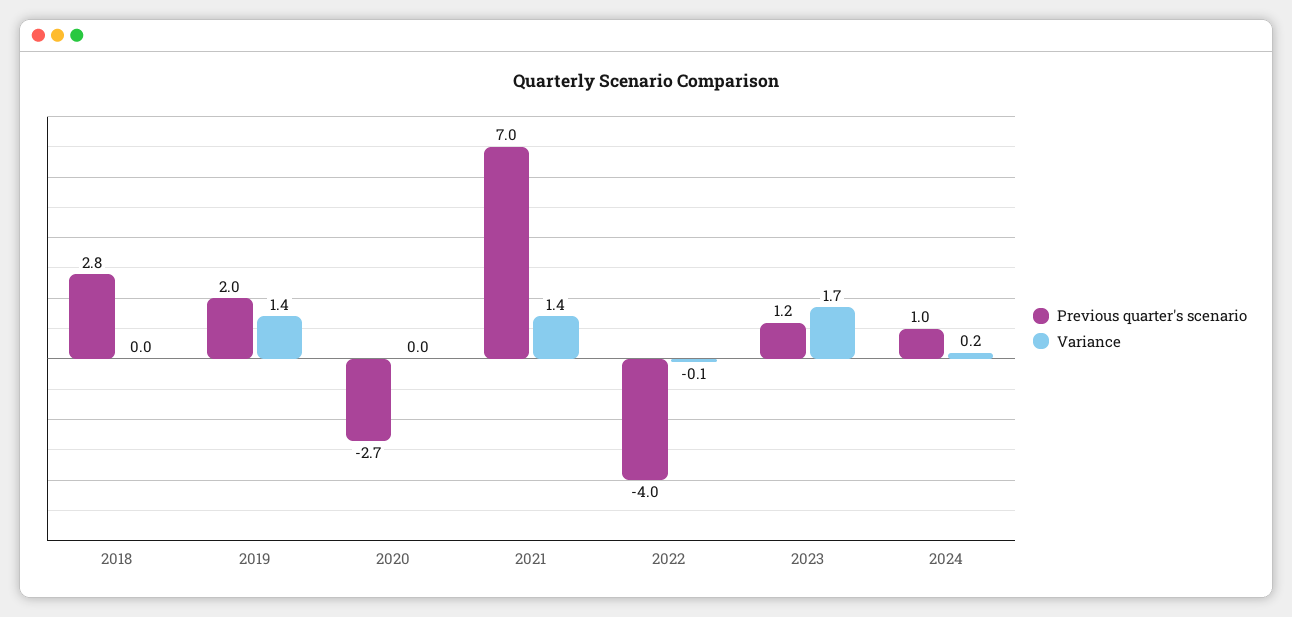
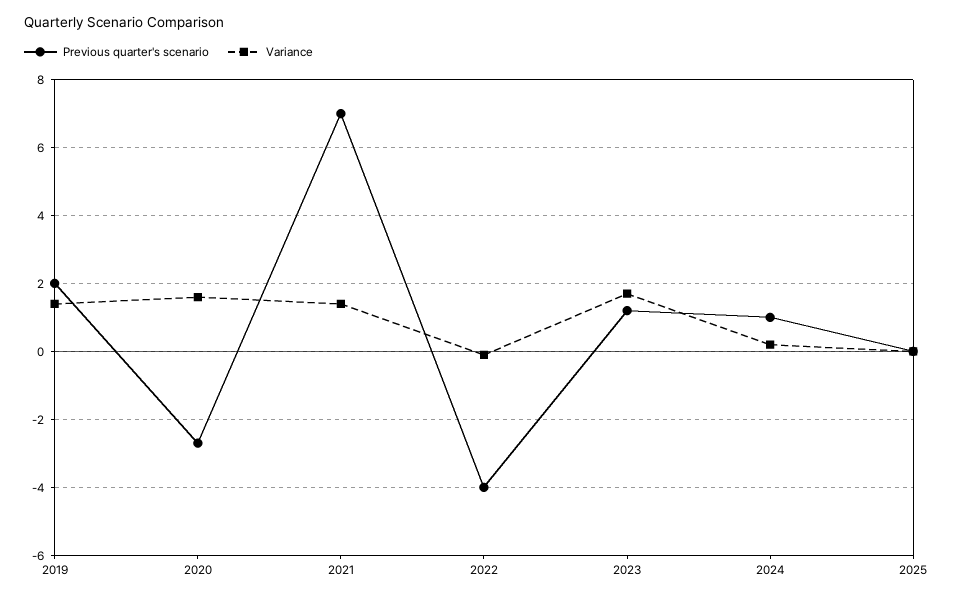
Previous quarter's scenario, 2018: 2.8 -> none
Variance, 2018: 0 -> none
Variance, 2020: 0 -> 1.5
Previous quarter's scenario, 2025: none -> 0
Variance, 2025: none -> 0

